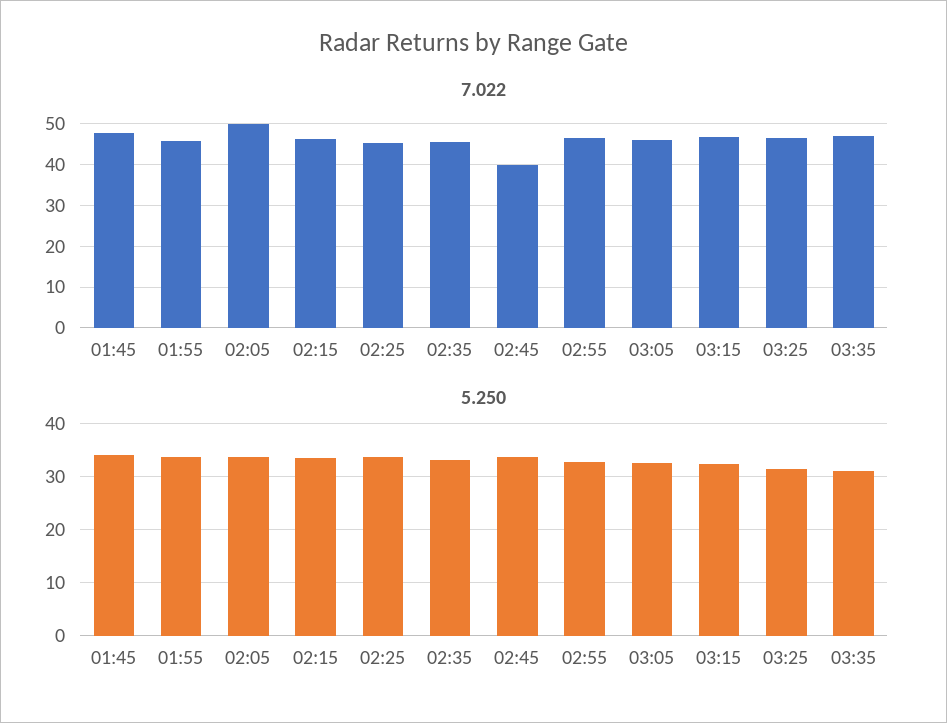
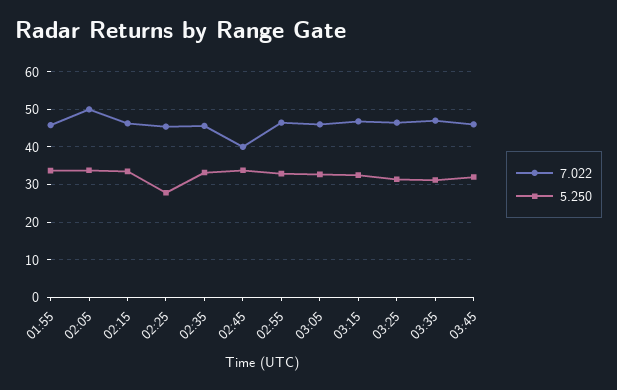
7.022, 01:45: 48 -> none
5.250, 01:45: 34 -> none
5.250, 02:25: 34 -> 28
7.022, 03:45: none -> 46
5.250, 03:45: none -> 32

